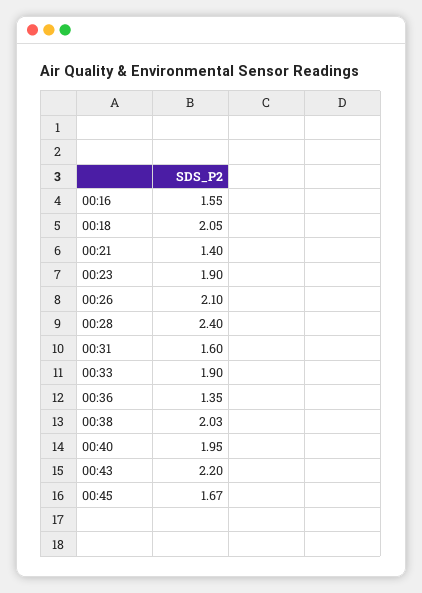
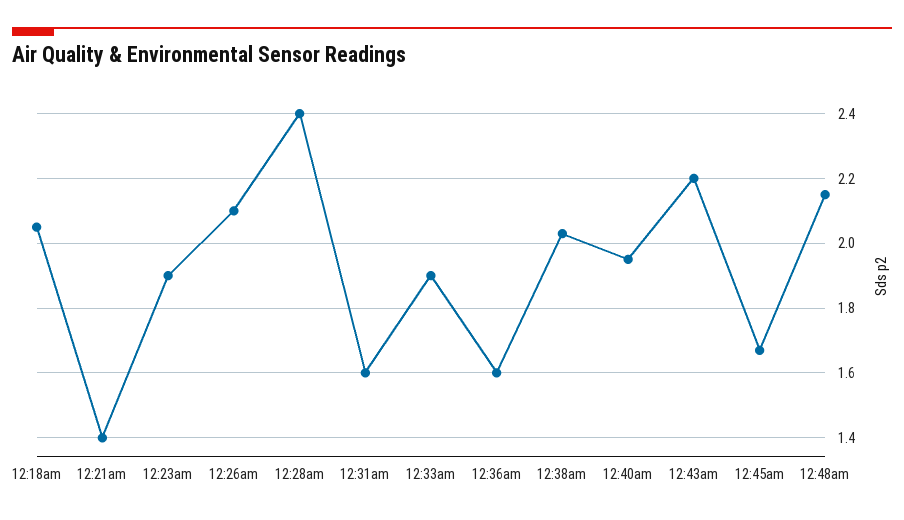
00:16: 1.55 -> none
00:36: 1.35 -> 1.6
12:48am: none -> 2.15

